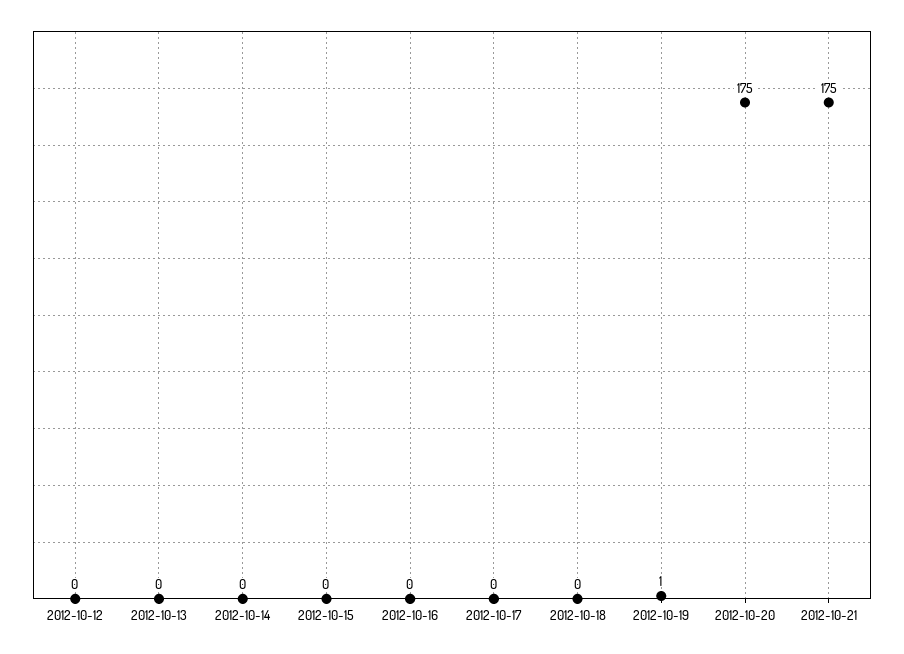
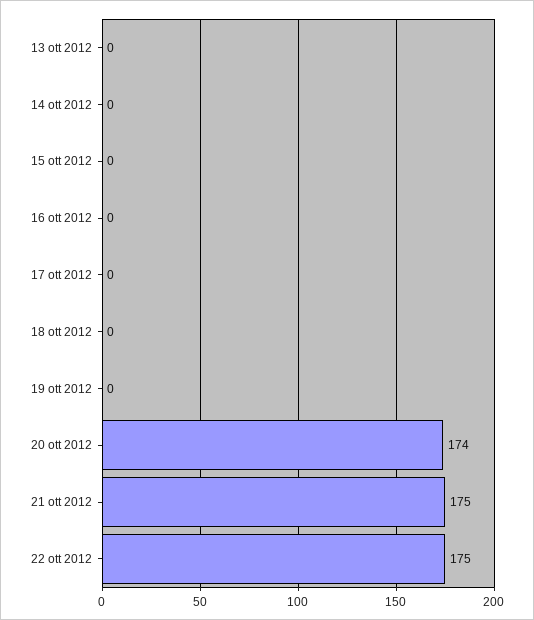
2012-10-12: 0 -> none
2012-10-19: 1 -> 0
2012-10-20: 175 -> 174
22 ott 2012: none -> 175

